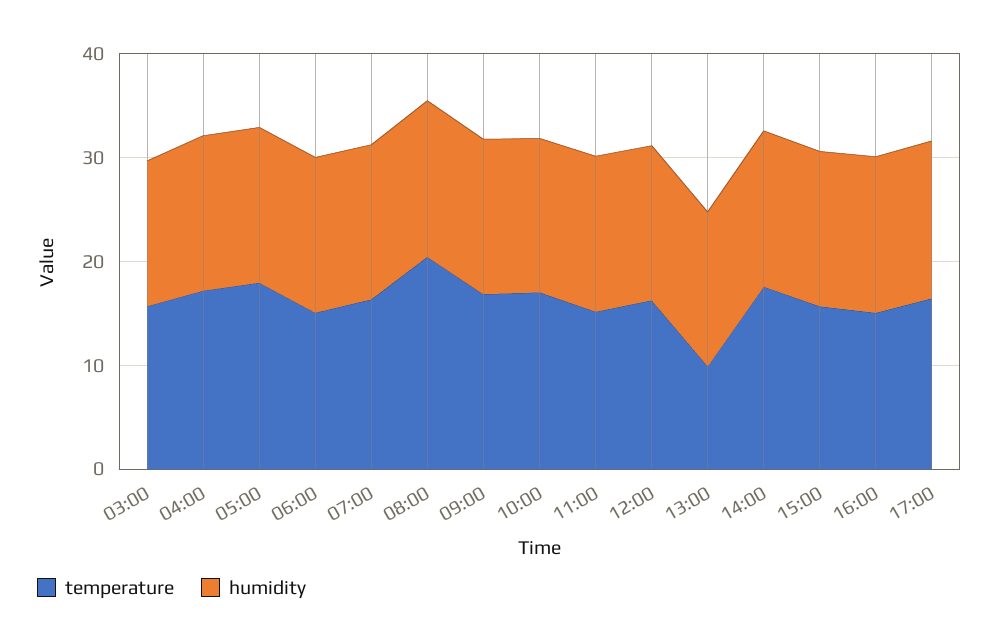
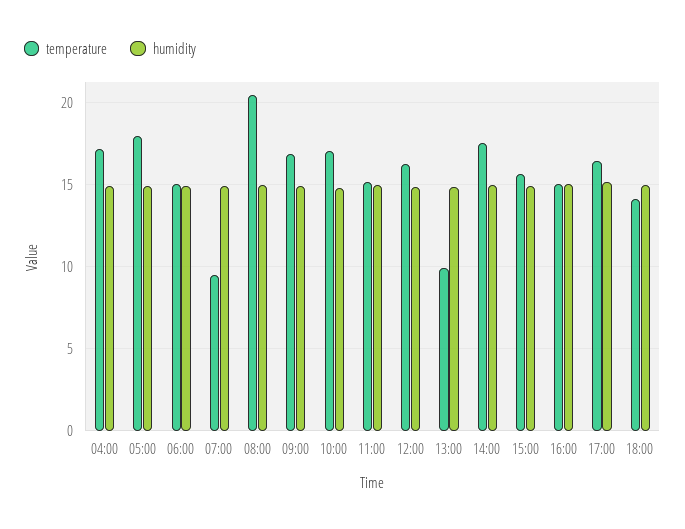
temperature, 03:00: 16 -> none
humidity, 03:00: 14 -> none
temperature, 07:00: 16 -> 9.5
temperature, 18:00: none -> 14
humidity, 18:00: none -> 15

